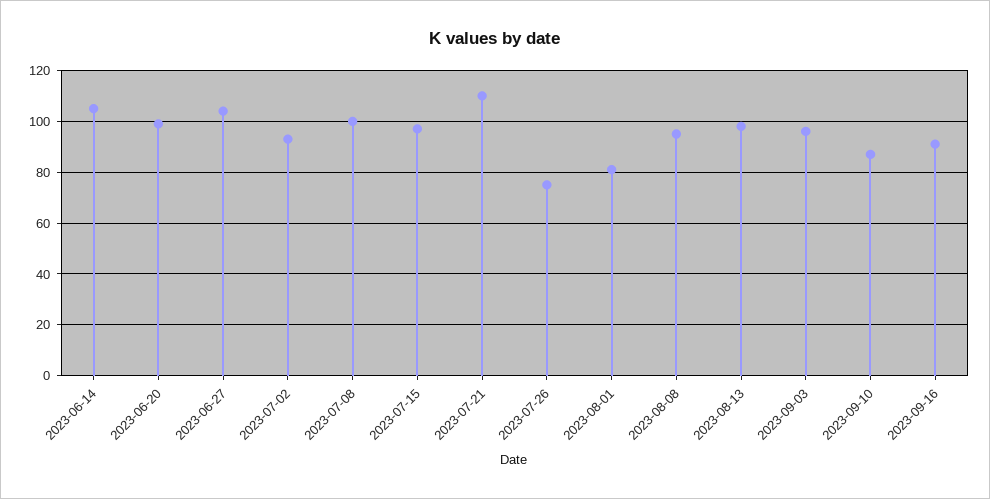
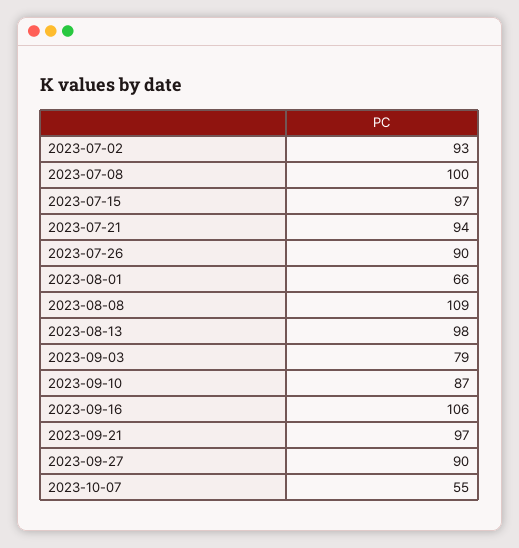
2023-06-14: 105 -> none
2023-06-20: 100 -> none
2023-06-27: 105 -> none
2023-07-21: 110 -> 94
2023-07-26: 75 -> 90
2023-08-01: 80 -> 66
2023-08-08: 95 -> 109
2023-09-03: 95 -> 79
2023-09-16: 90 -> 106
2023-09-21: none -> 97
2023-09-27: none -> 90
2023-10-07: none -> 55

